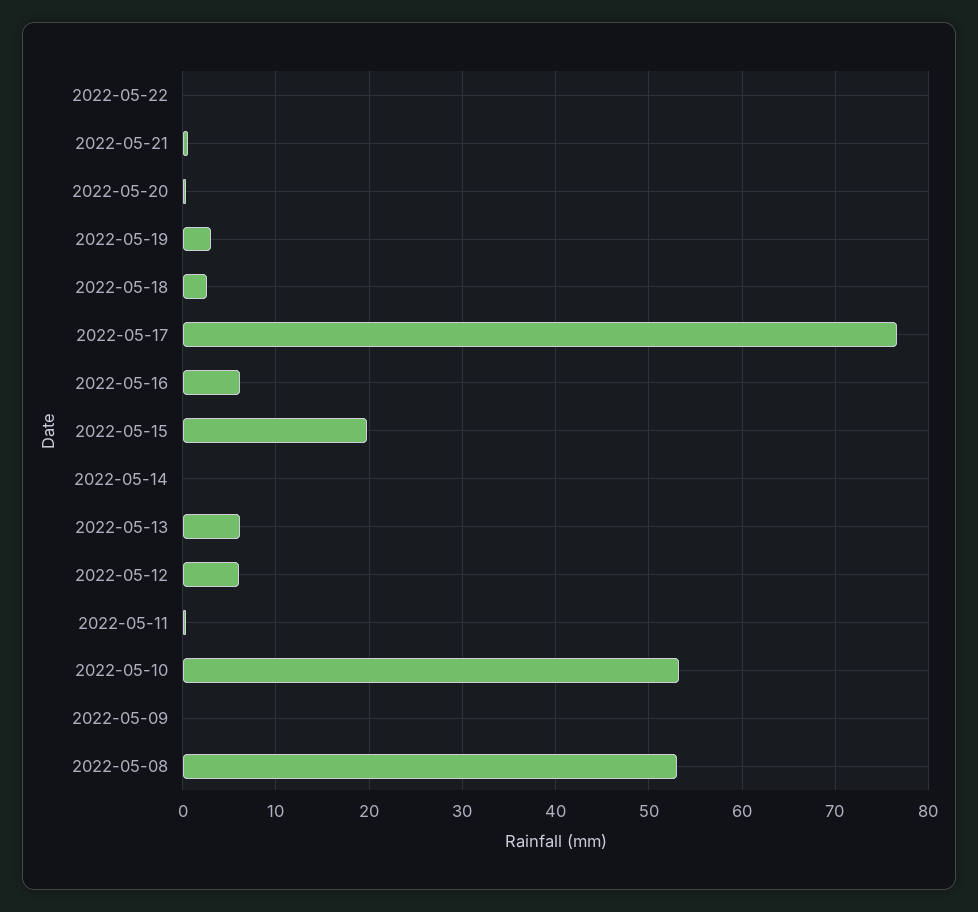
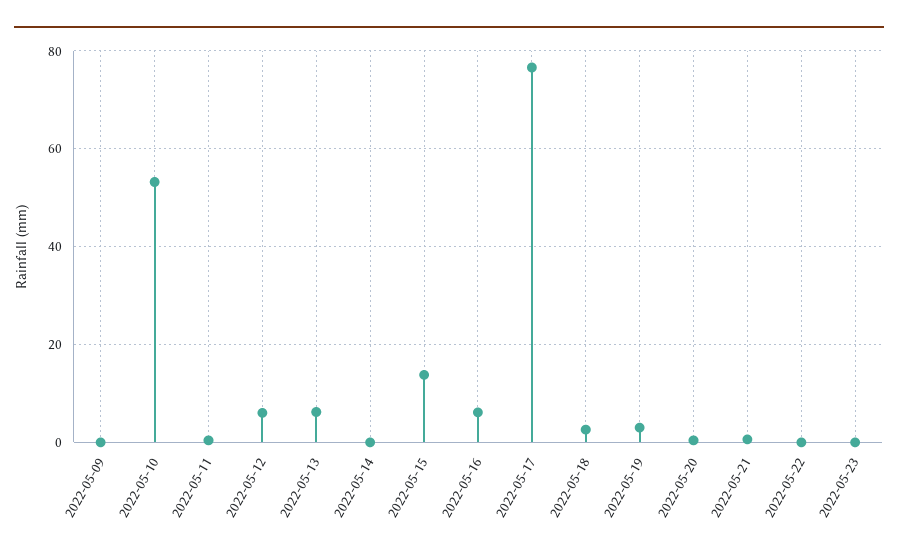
2022-05-15: 20 -> 14
2022-05-08: 53 -> none
2022-05-23: none -> 0

